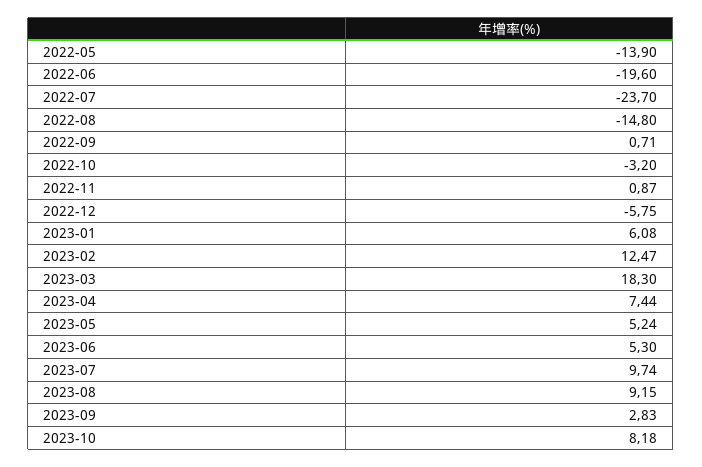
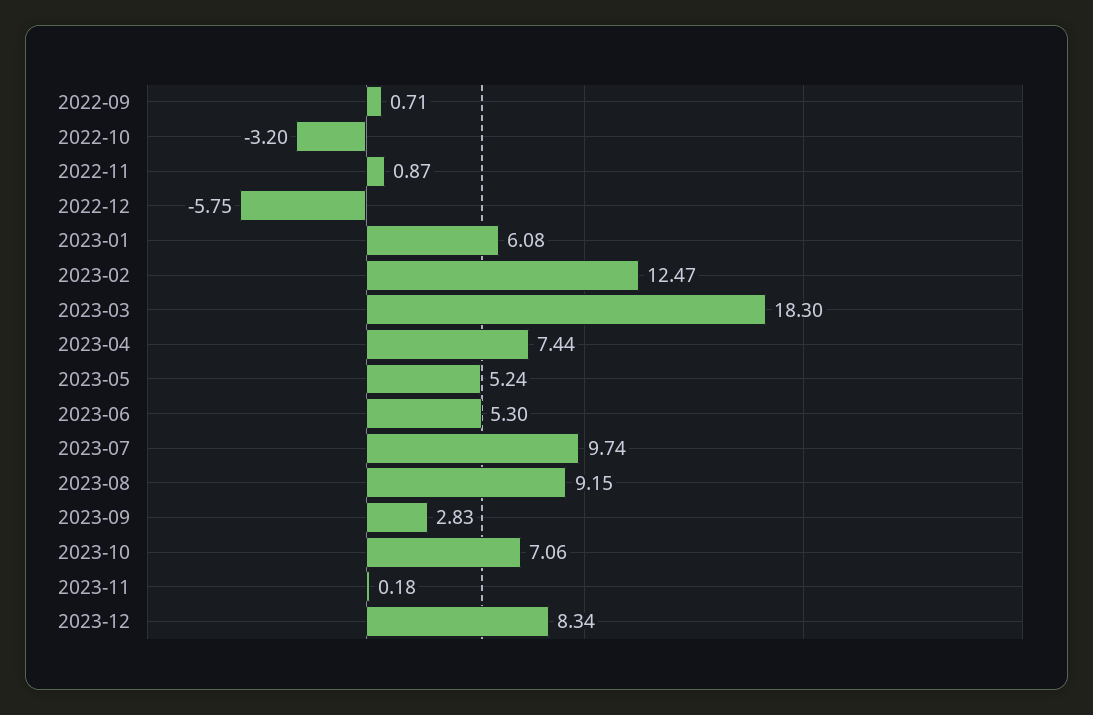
2022-05: -13.9 -> none
2022-06: -19.6 -> none
2022-07: -23.7 -> none
2022-08: -14.8 -> none
2023-10: 8.18 -> 7.06
2023-11: none -> 0.18
2023-12: none -> 8.34

